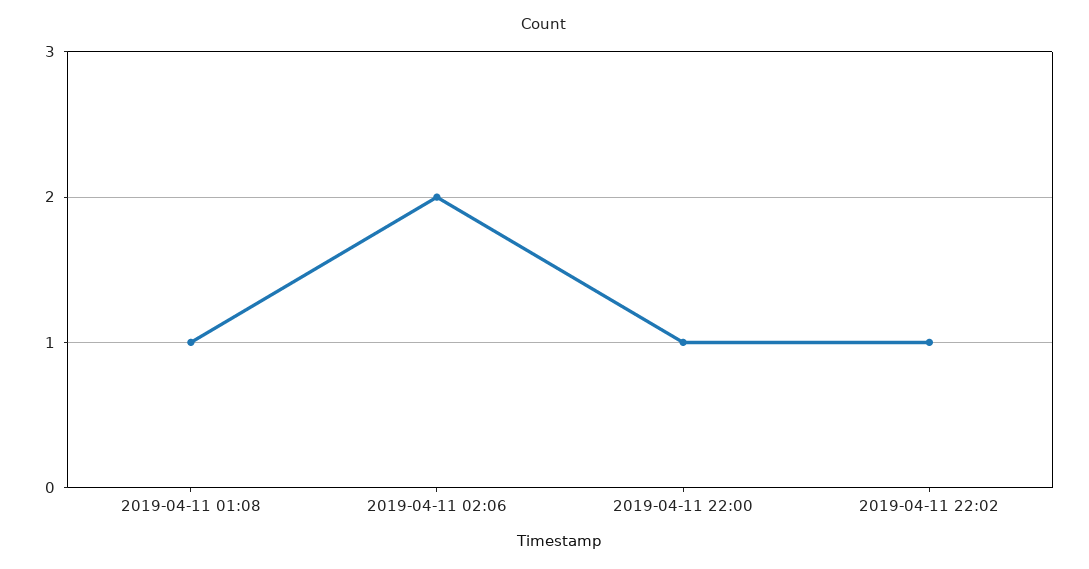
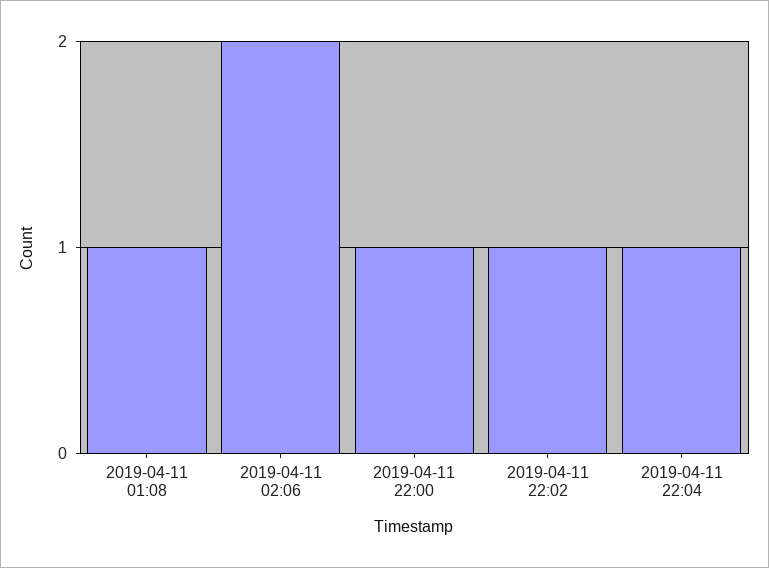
2019-04-11 22:04: none -> 1

